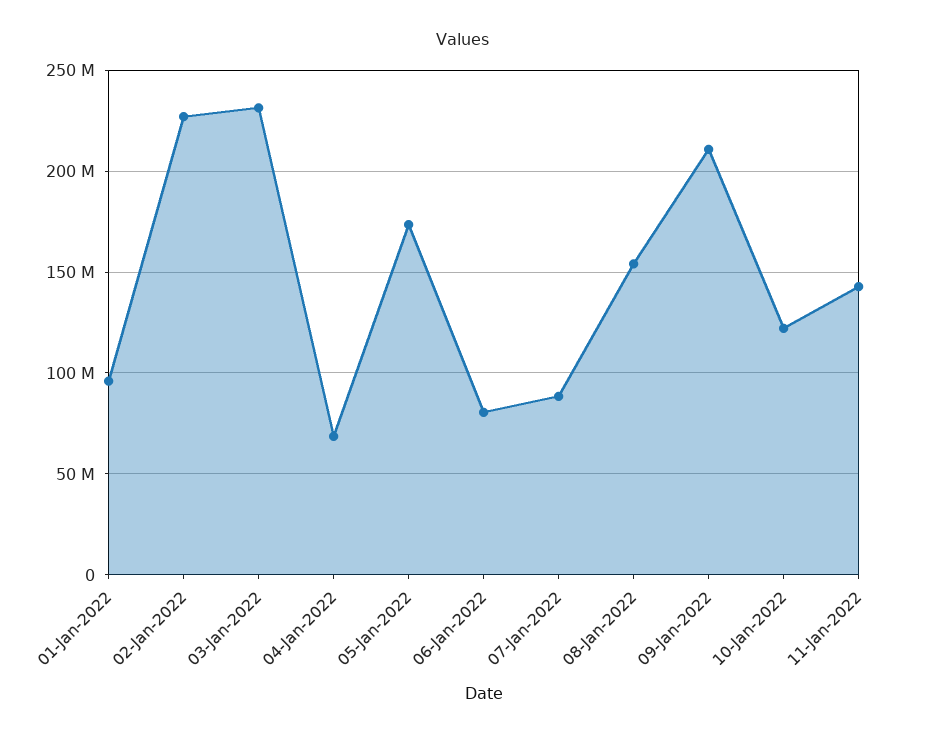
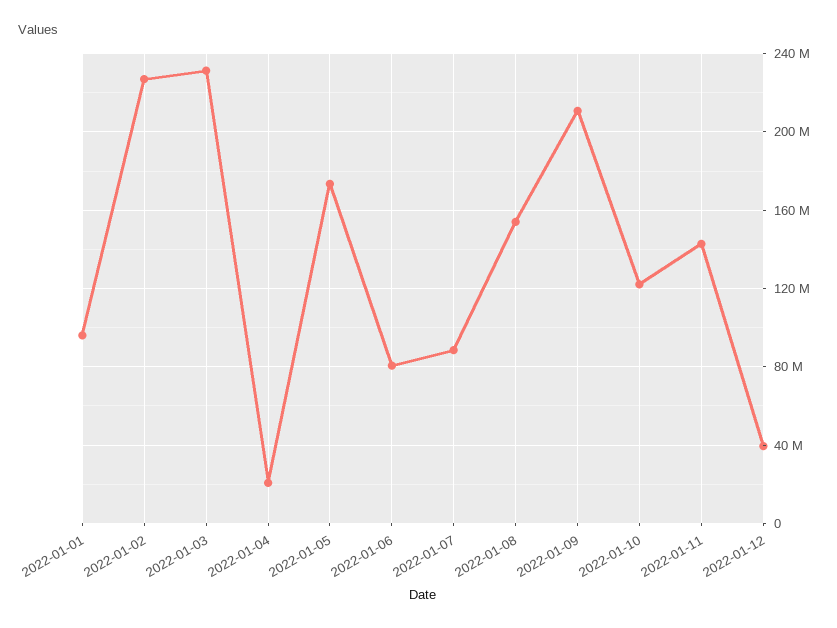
04-Jan-2022: 70000000 -> 20000000
2022-01-12: none -> 40000000

